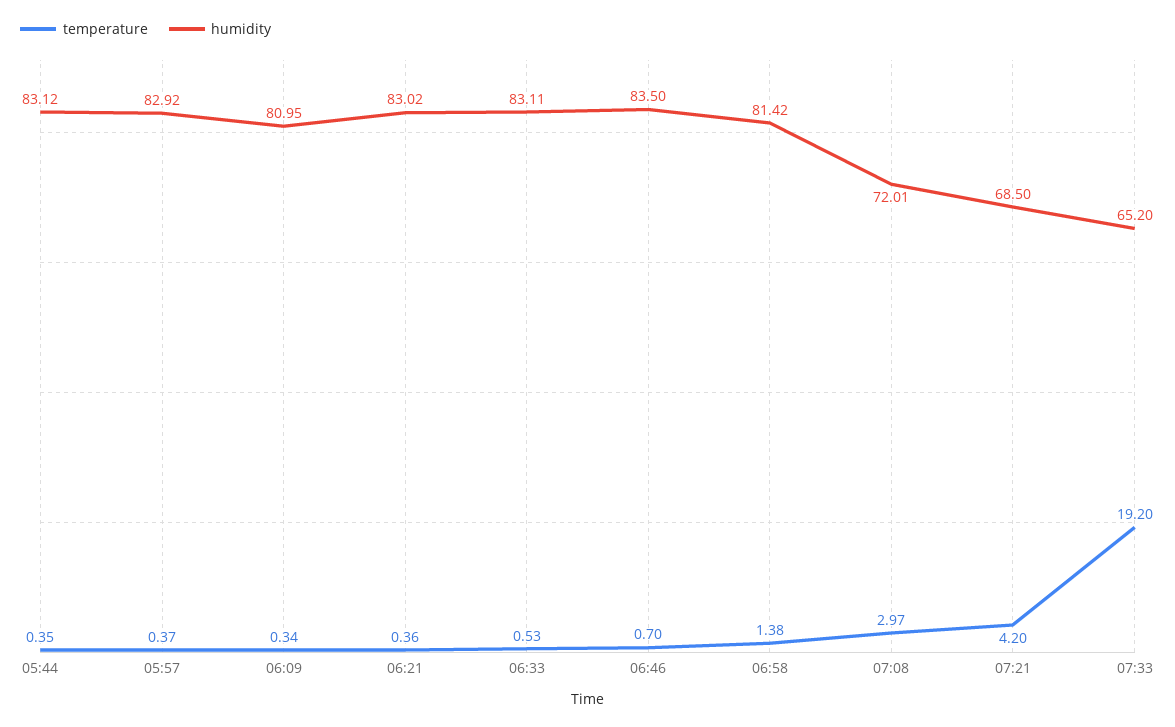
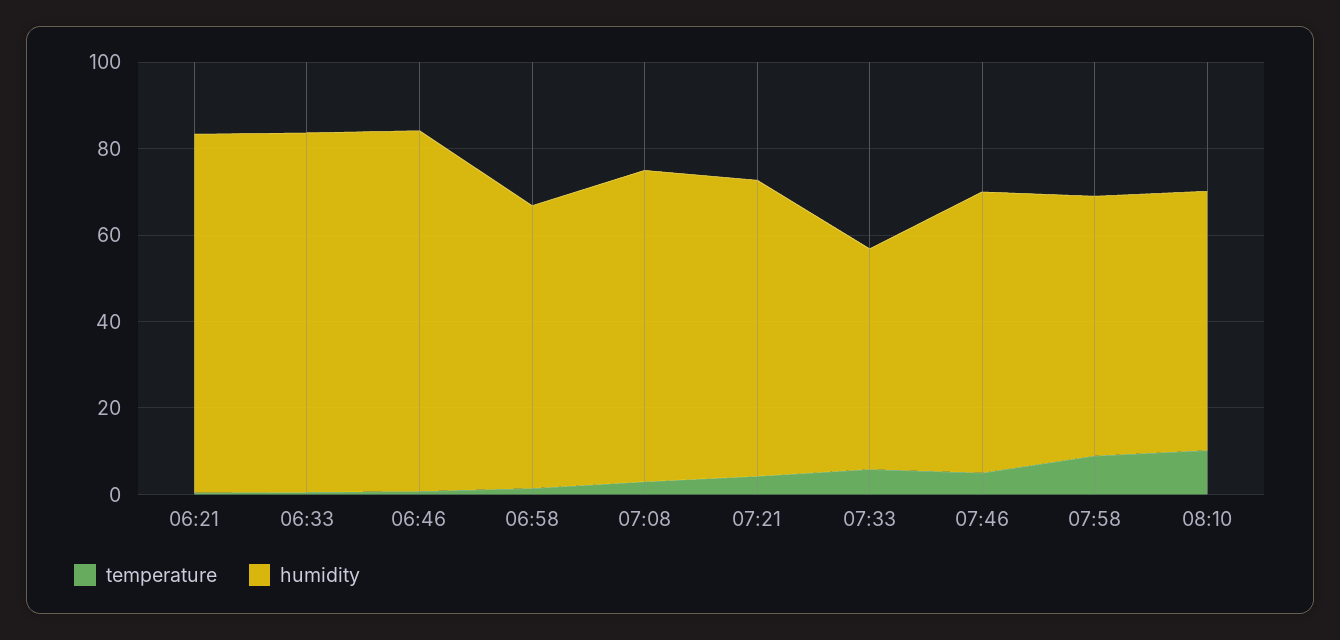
temperature, 05:44: 0.35 -> none
humidity, 05:44: 83.12 -> none
temperature, 05:57: 0.37 -> none
humidity, 05:57: 82.92 -> none
temperature, 06:09: 0.34 -> none
humidity, 06:09: 80.95 -> none
humidity, 06:58: 81.42 -> 65
temperature, 07:33: 19.2 -> 5
humidity, 07:33: 65.2 -> 50
temperature, 07:46: none -> 5
humidity, 07:46: none -> 65
temperature, 07:58: none -> 10
humidity, 07:58: none -> 60
temperature, 08:10: none -> 10
humidity, 08:10: none -> 60

